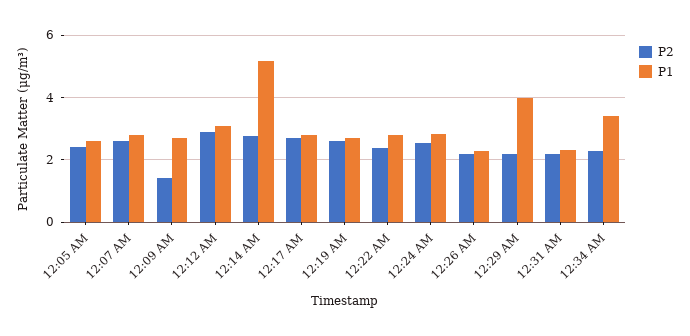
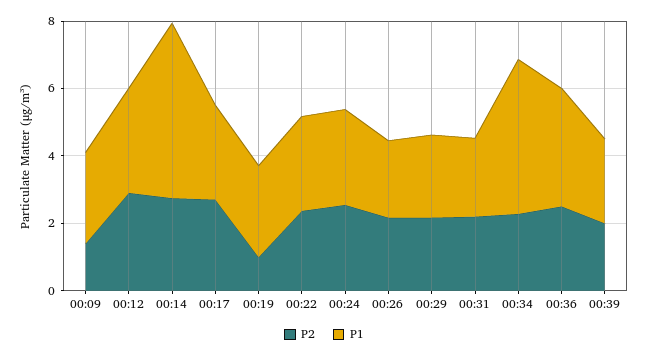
P2, 12:05 AM: 2.4 -> none
P1, 12:05 AM: 2.6 -> none
P2, 12:07 AM: 2.6 -> none
P1, 12:07 AM: 2.8 -> none
P2, 12:19 AM: 2.6 -> 1
P1, 12:29 AM: 4 -> 2.5
P1, 12:34 AM: 3.4 -> 4.5
P2, 00:36: none -> 2.5
P1, 00:36: none -> 3.5
P2, 00:39: none -> 2
P1, 00:39: none -> 2.5

